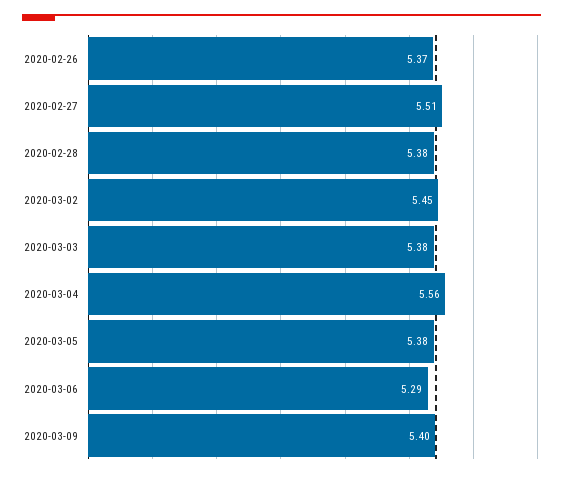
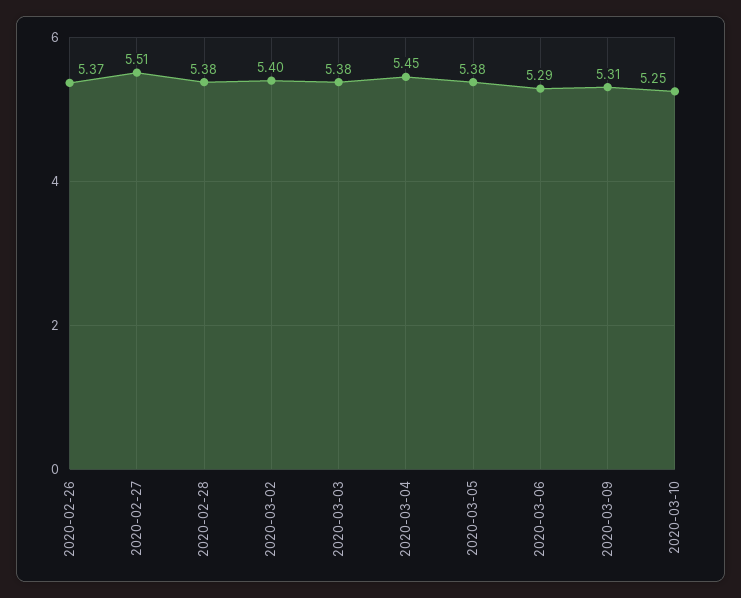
2020-03-02: 5.45 -> 5.4
2020-03-04: 5.56 -> 5.45
2020-03-09: 5.4 -> 5.31
2020-03-10: none -> 5.25

